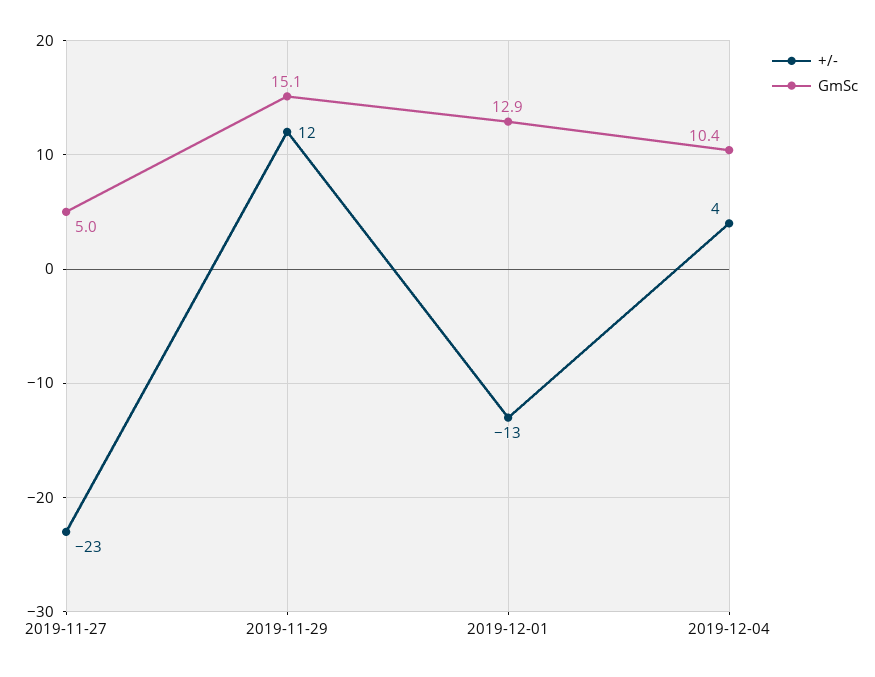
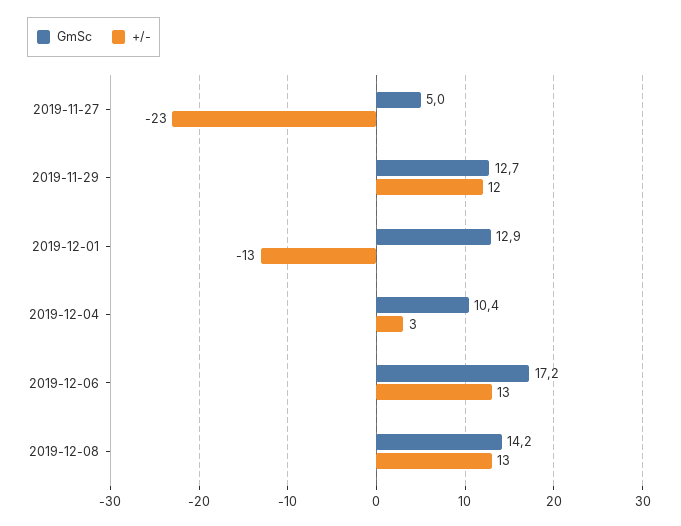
GmSc, 2019-11-29: 15.1 -> 12.7
+/-, 2019-12-04: 4 -> 3
GmSc, 2019-12-06: none -> 17.2
+/-, 2019-12-06: none -> 13
GmSc, 2019-12-08: none -> 14.2
+/-, 2019-12-08: none -> 13

